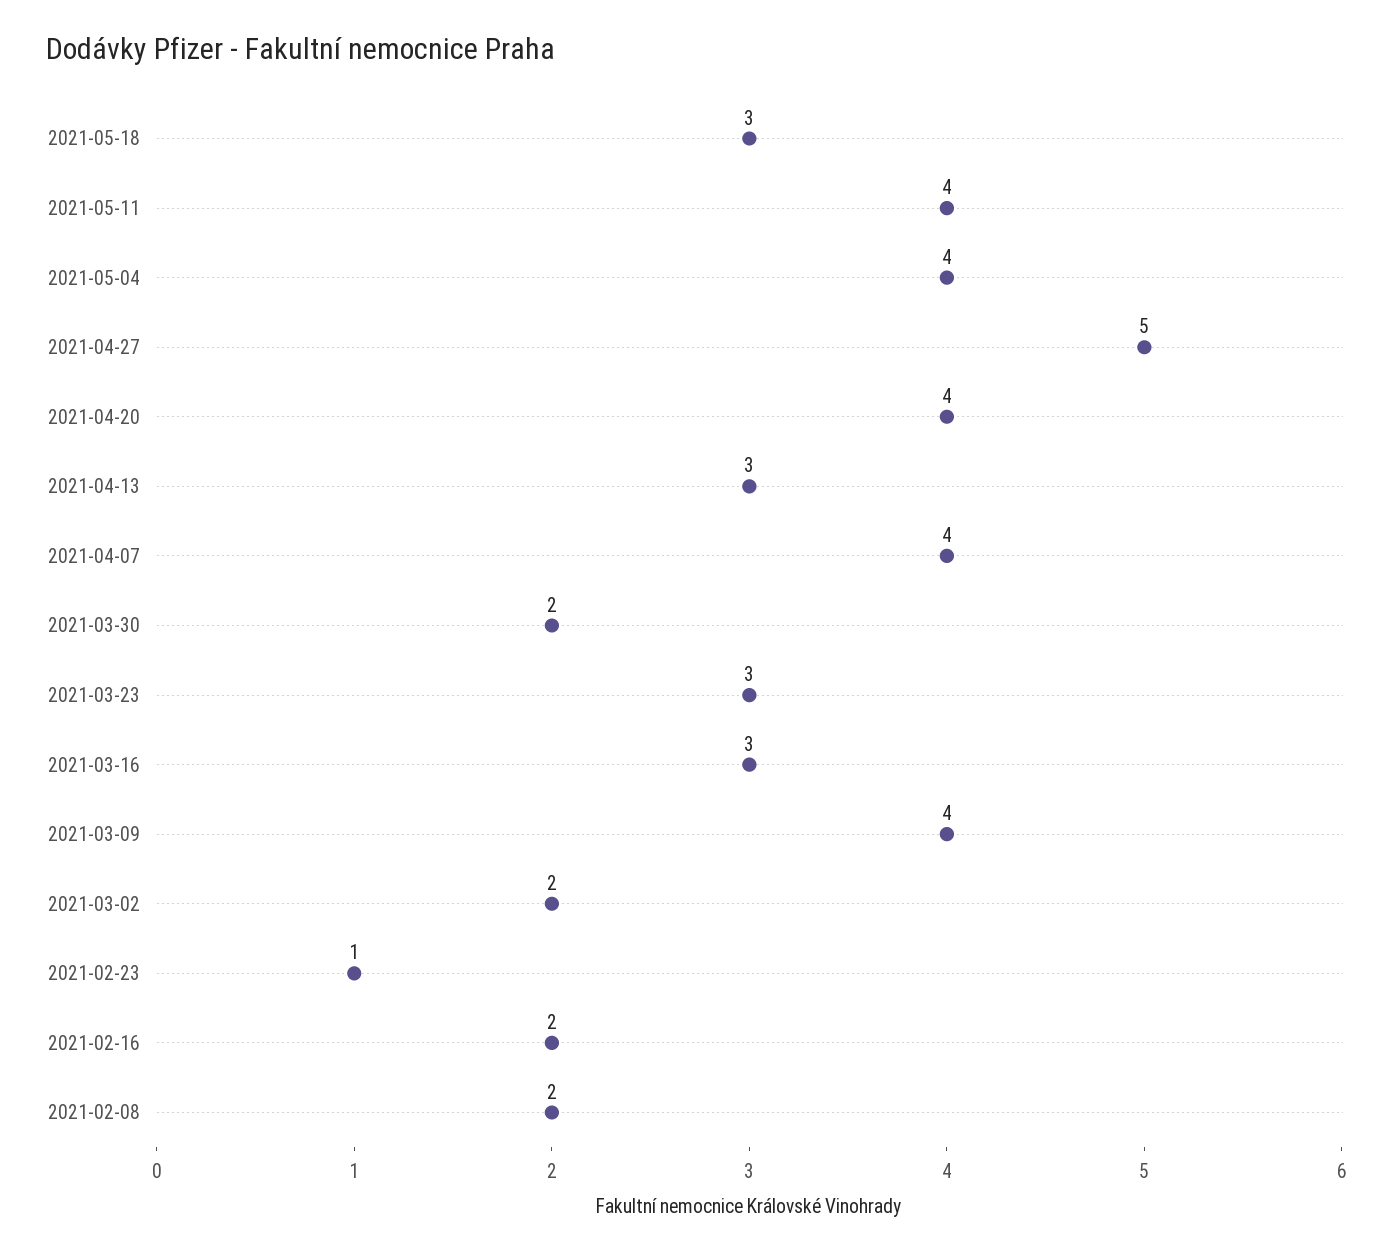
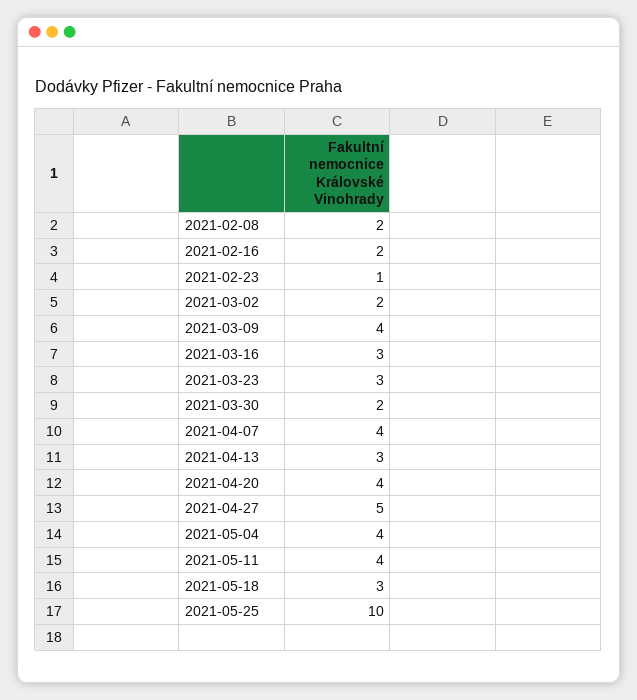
2021-05-25: none -> 10

